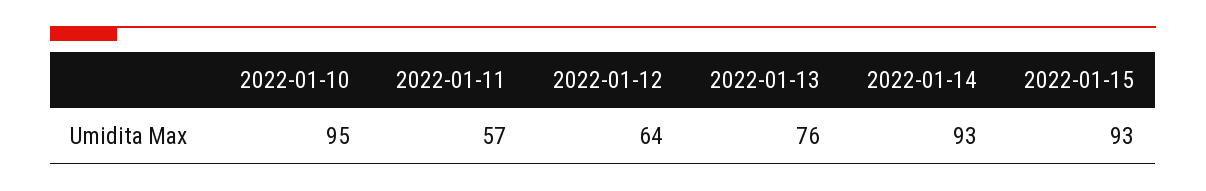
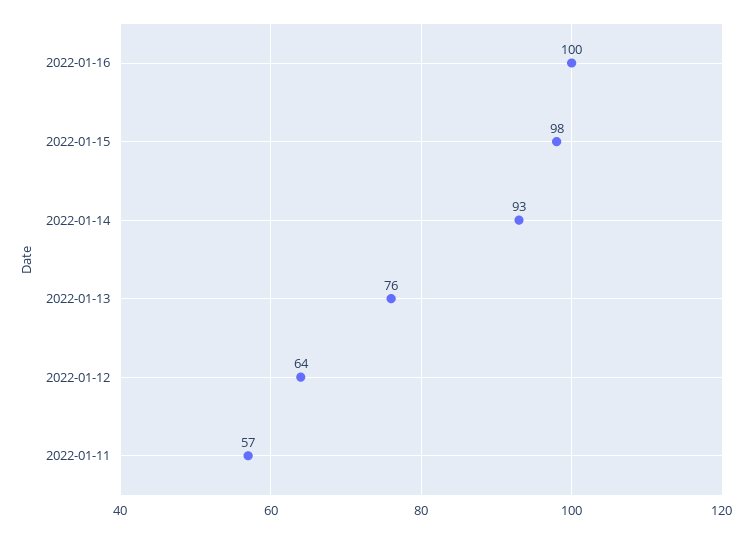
2022-01-10: 95 -> none
2022-01-15: 93 -> 98
2022-01-16: none -> 100

